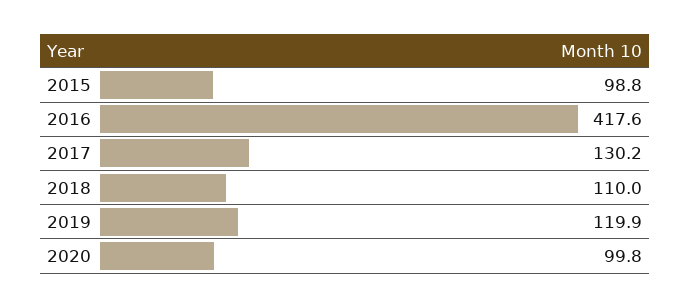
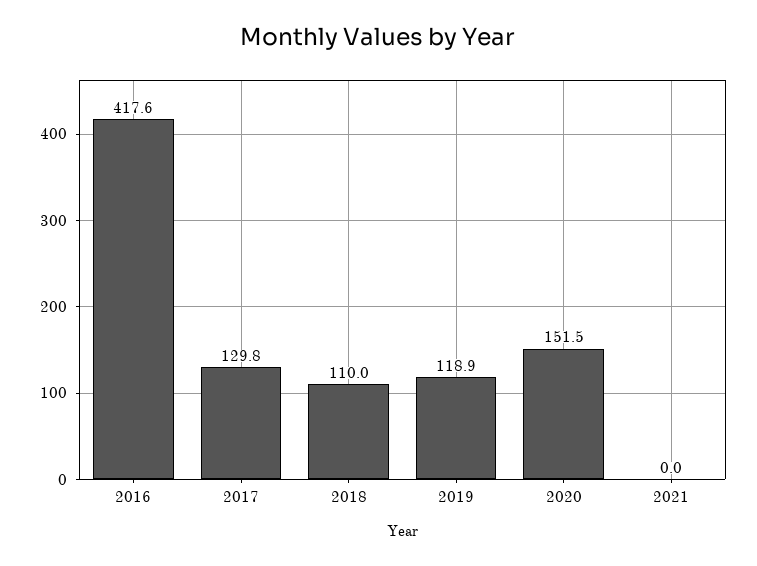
2015: 98.8 -> none
2017: 130.2 -> 129.8
2019: 119.9 -> 118.9
2020: 99.8 -> 151.5
2021: none -> 0

